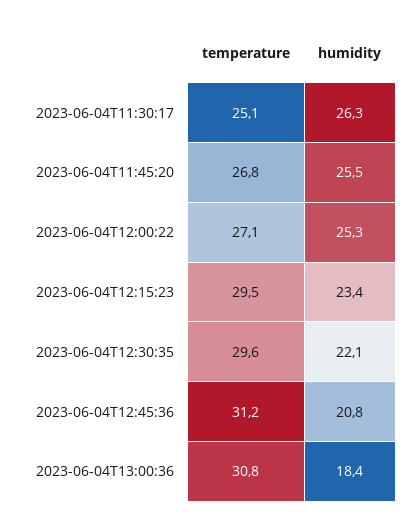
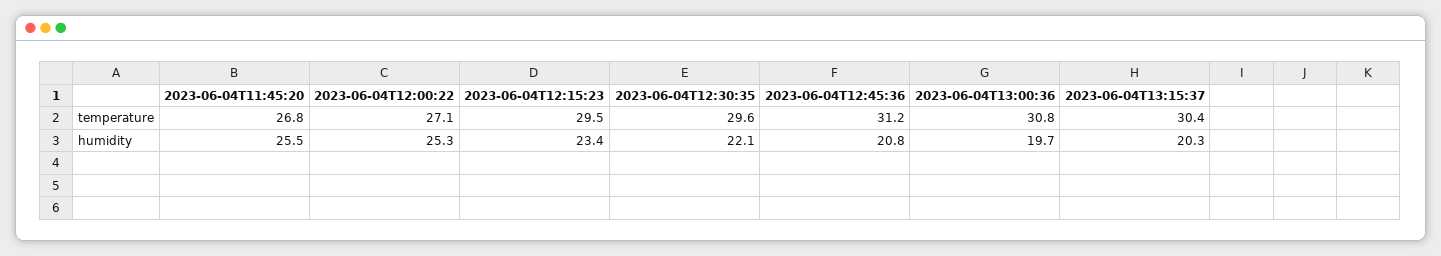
temperature, 2023-06-04T11:30:17: 25.1 -> none
humidity, 2023-06-04T11:30:17: 26.3 -> none
humidity, 2023-06-04T13:00:36: 18.4 -> 19.7
temperature, 2023-06-04T13:15:37: none -> 30.4
humidity, 2023-06-04T13:15:37: none -> 20.3

